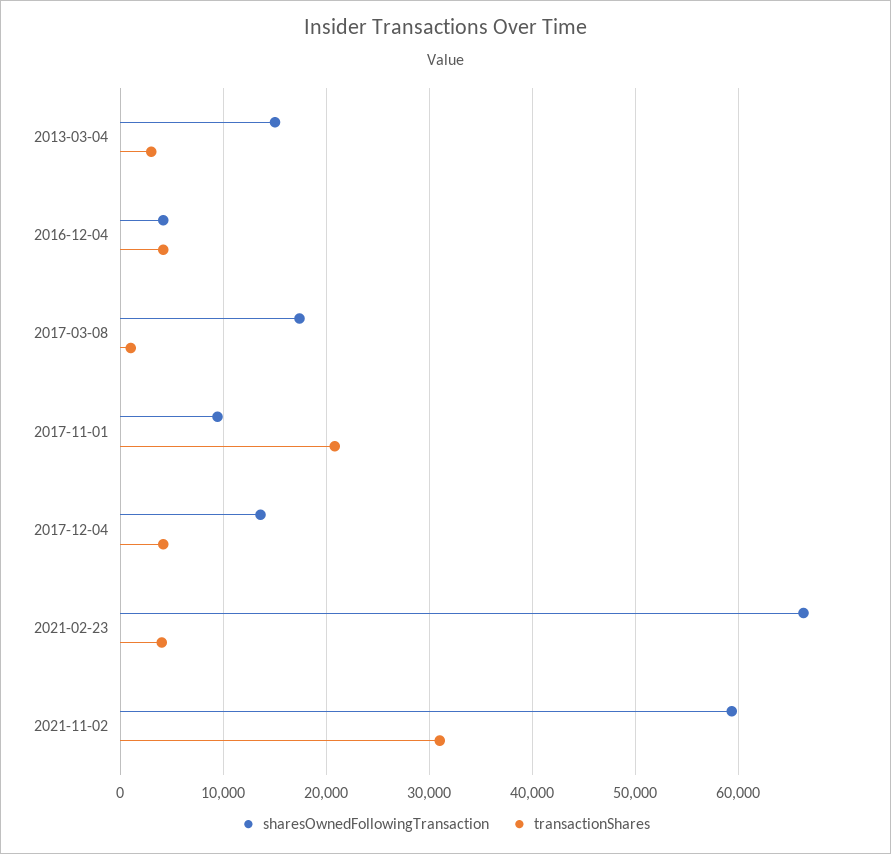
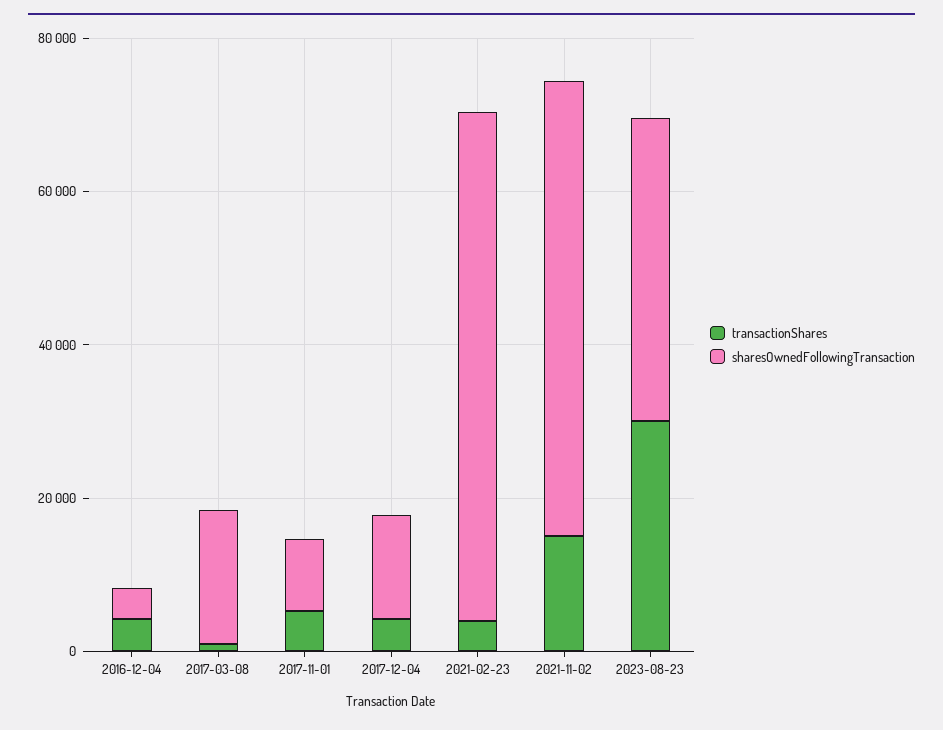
sharesOwnedFollowingTransaction, 2013-03-04: 15000 -> none
transactionShares, 2013-03-04: 3000 -> none
transactionShares, 2017-11-01: 21000 -> 5000
transactionShares, 2021-11-02: 31000 -> 15000
transactionShares, 2023-08-23: none -> 30000
sharesOwnedFollowingTransaction, 2023-08-23: none -> 40000

